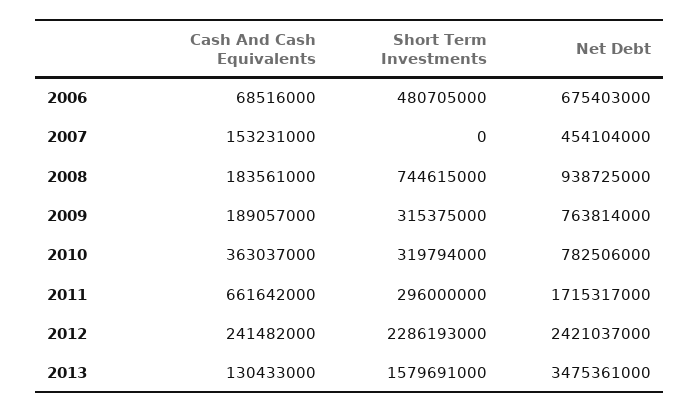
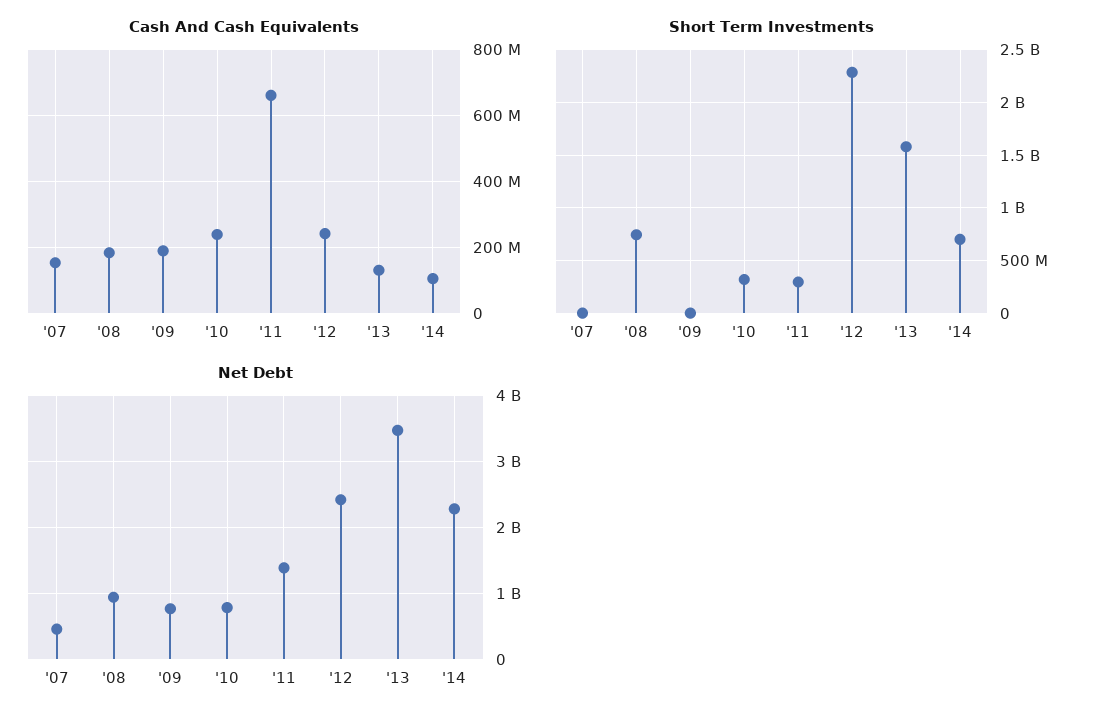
Cash And Cash Equivalents, 2006: 68516000 -> none
Short Term Investments, 2006: 480705000 -> none
Net Debt, 2006: 675403000 -> none
Short Term Investments, 2009: 315375000 -> 0
Cash And Cash Equivalents, 2010: 363037000 -> 240000000
Net Debt, 2011: 1715317000 -> 1400000000
Cash And Cash Equivalents, '14: none -> 100000000
Short Term Investments, '14: none -> 700000000
Net Debt, '14: none -> 2300000000

